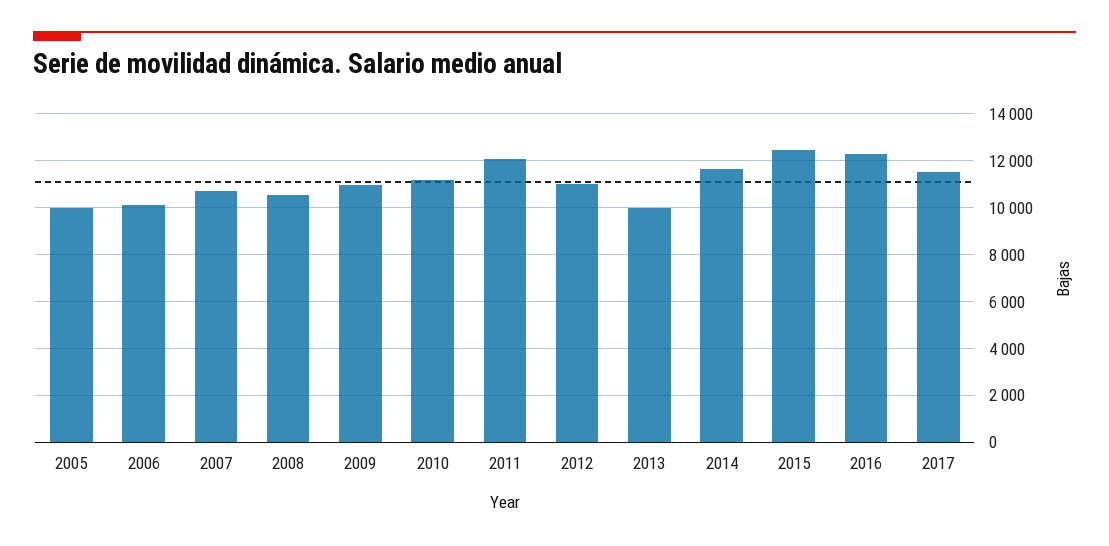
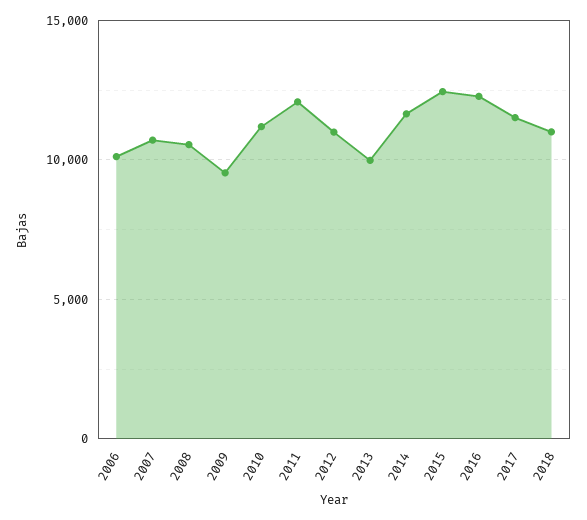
2005: 10000 -> none
2009: 11000 -> 9500
2018: none -> 11000

